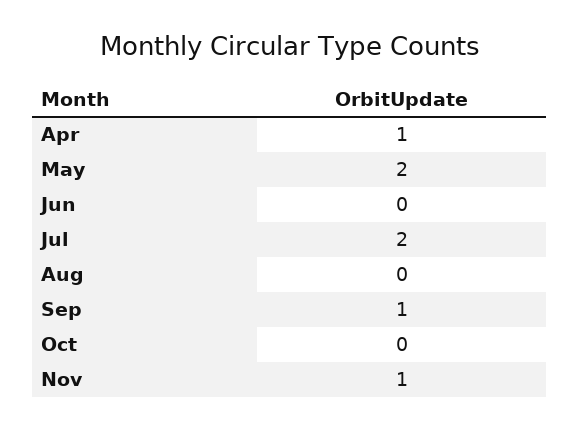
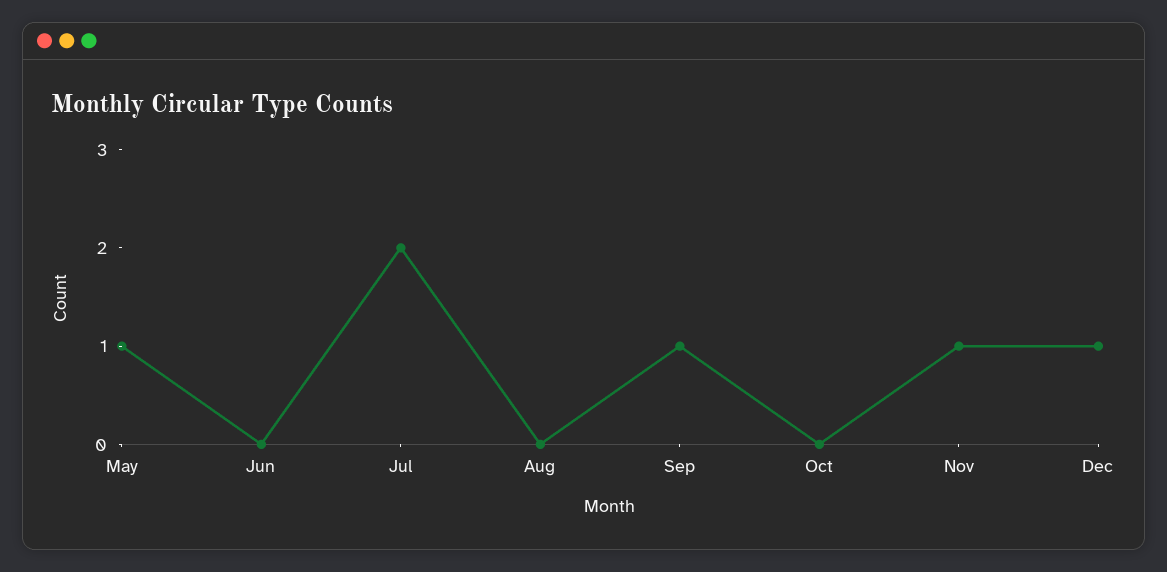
Apr: 1 -> none
May: 2 -> 1
Dec: none -> 1

